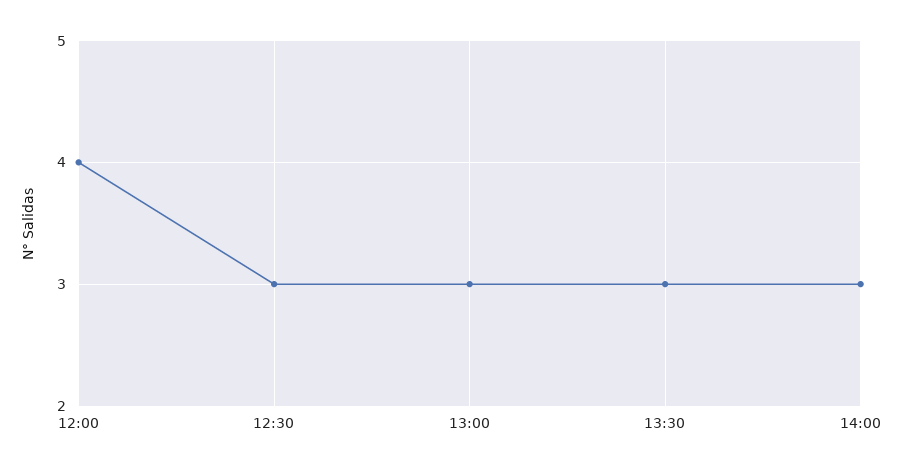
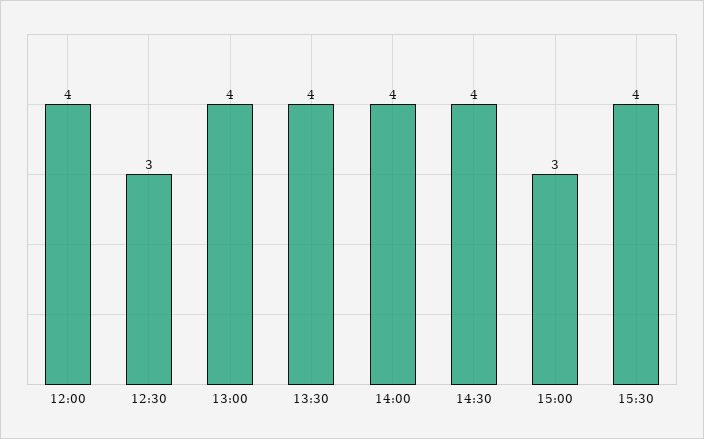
13:00: 3 -> 4
13:30: 3 -> 4
14:00: 3 -> 4
14:30: none -> 4
15:00: none -> 3
15:30: none -> 4

